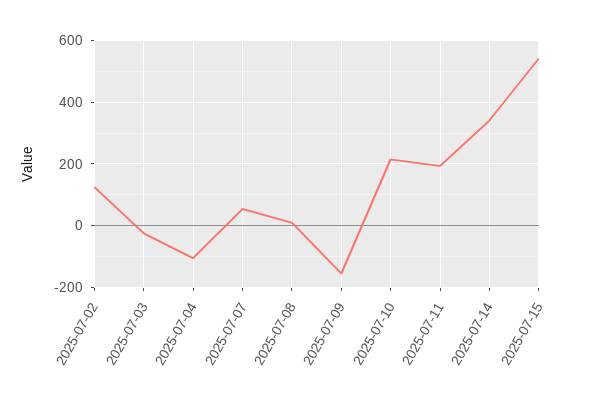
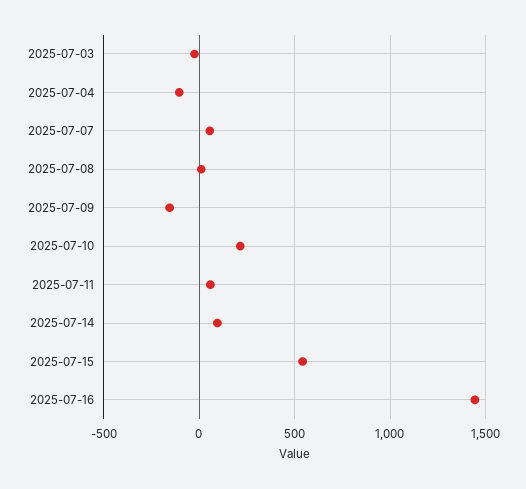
2025-07-02: 120 -> none
2025-07-11: 200 -> 50
2025-07-14: 340 -> 100
2025-07-16: none -> 1450

